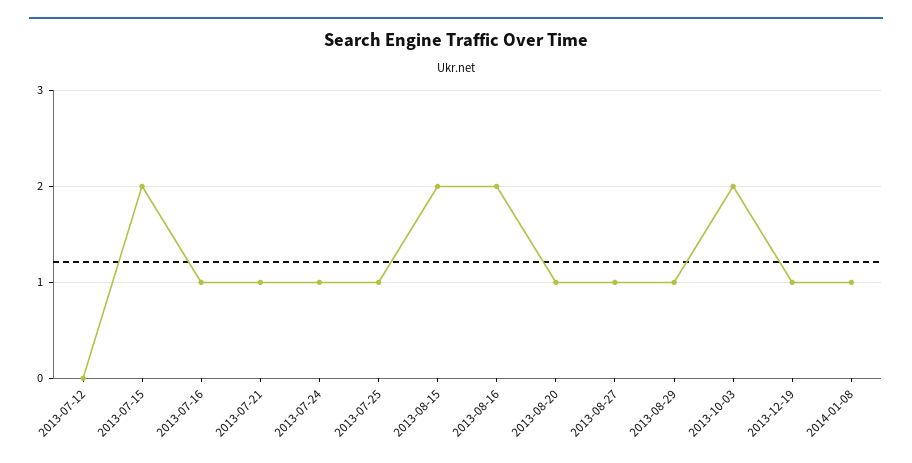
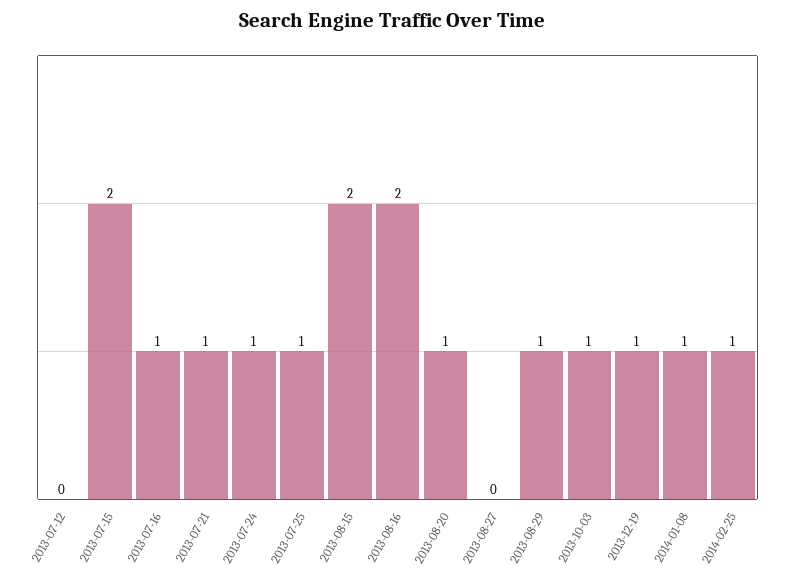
2013-08-27: 1 -> 0
2013-10-03: 2 -> 1
2014-02-25: none -> 1

